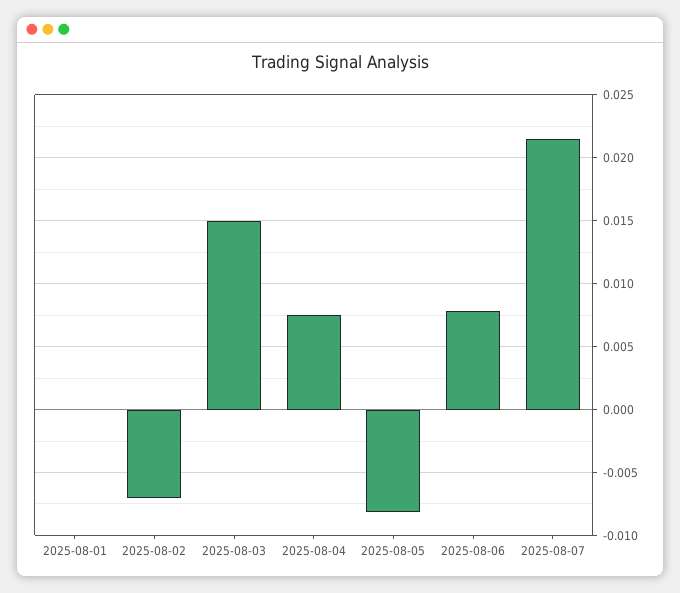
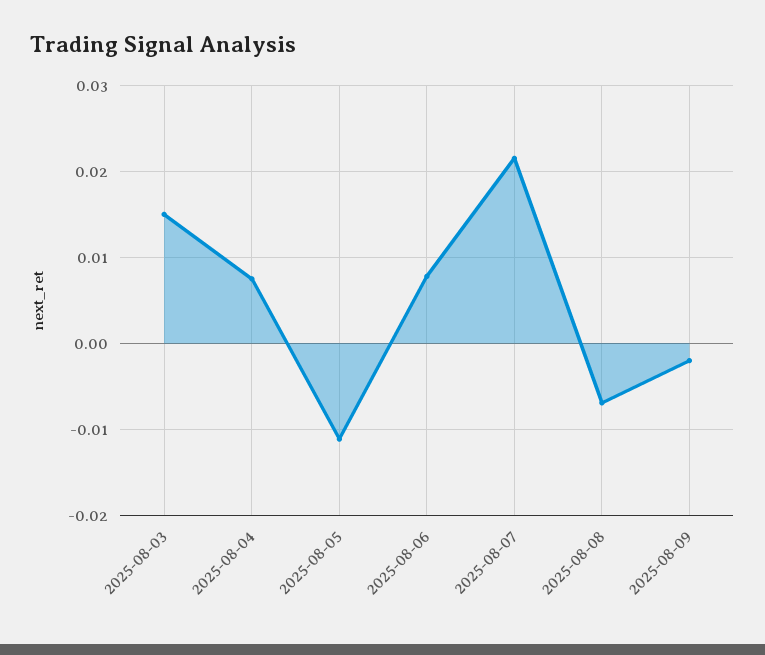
2025-08-01: 0 -> none
2025-08-02: -0.007 -> none
2025-08-05: -0.008 -> -0.011
2025-08-08: none -> -0.007
2025-08-09: none -> -0.002

